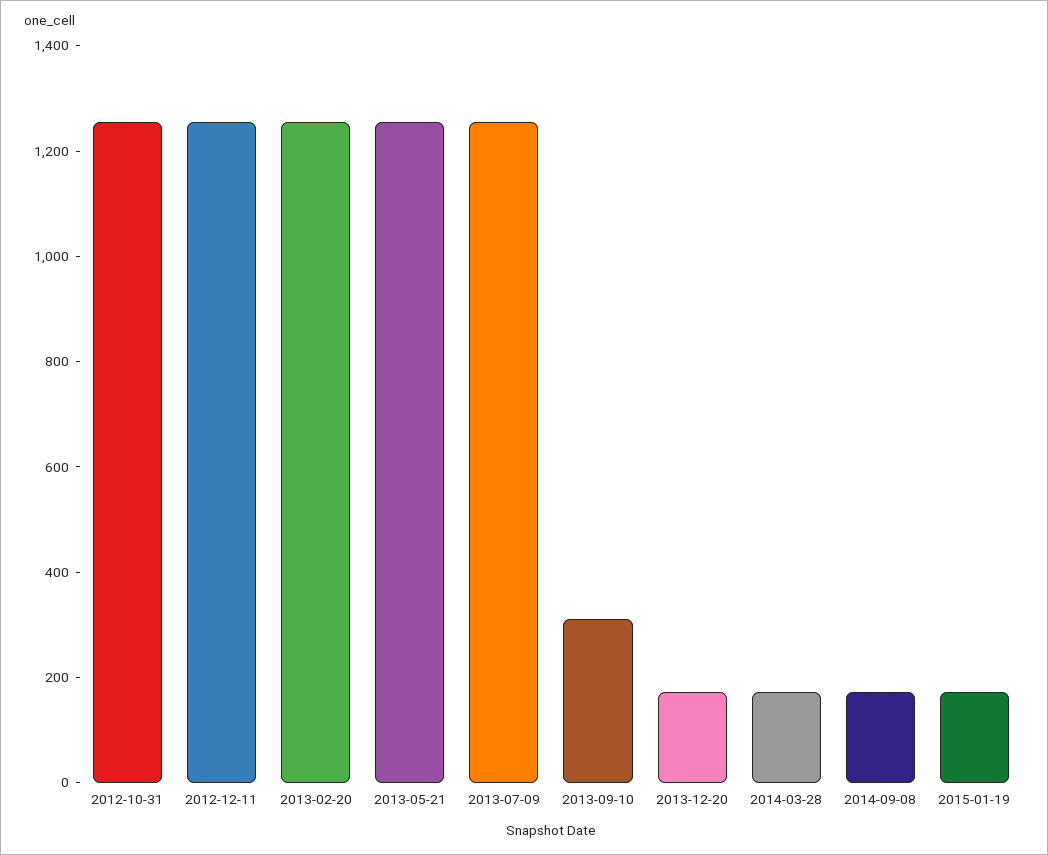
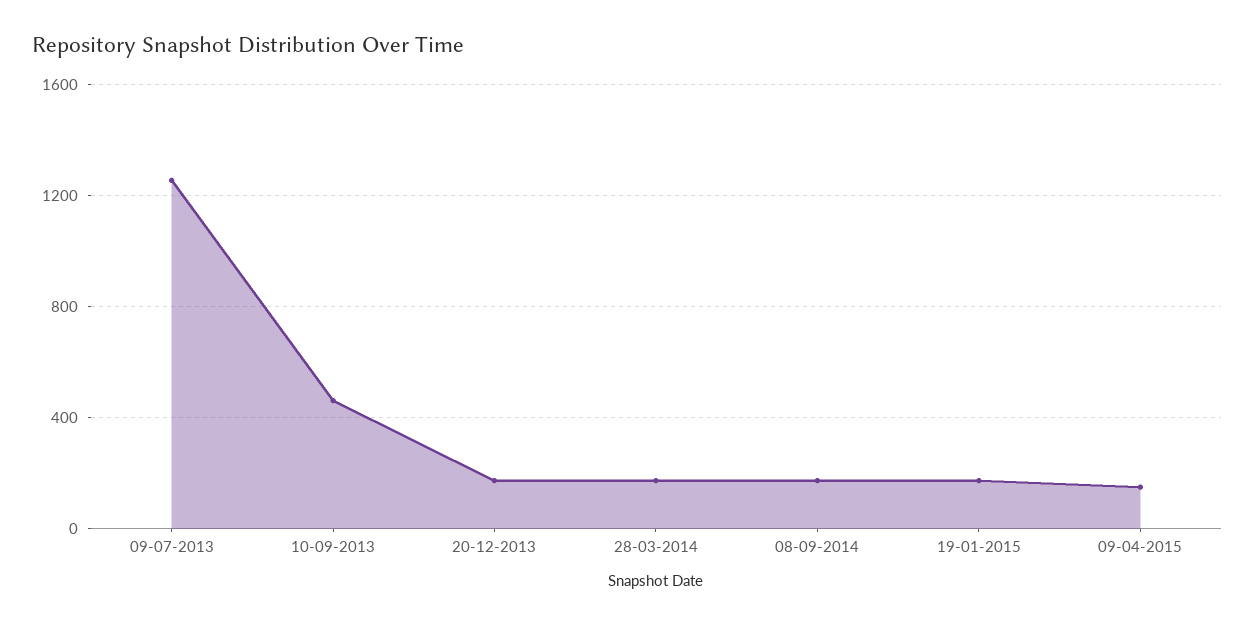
2012-10-31: 1250 -> none
2012-12-11: 1250 -> none
2013-02-20: 1250 -> none
2013-05-21: 1250 -> none
2013-09-10: 300 -> 450
09-04-2015: none -> 150

